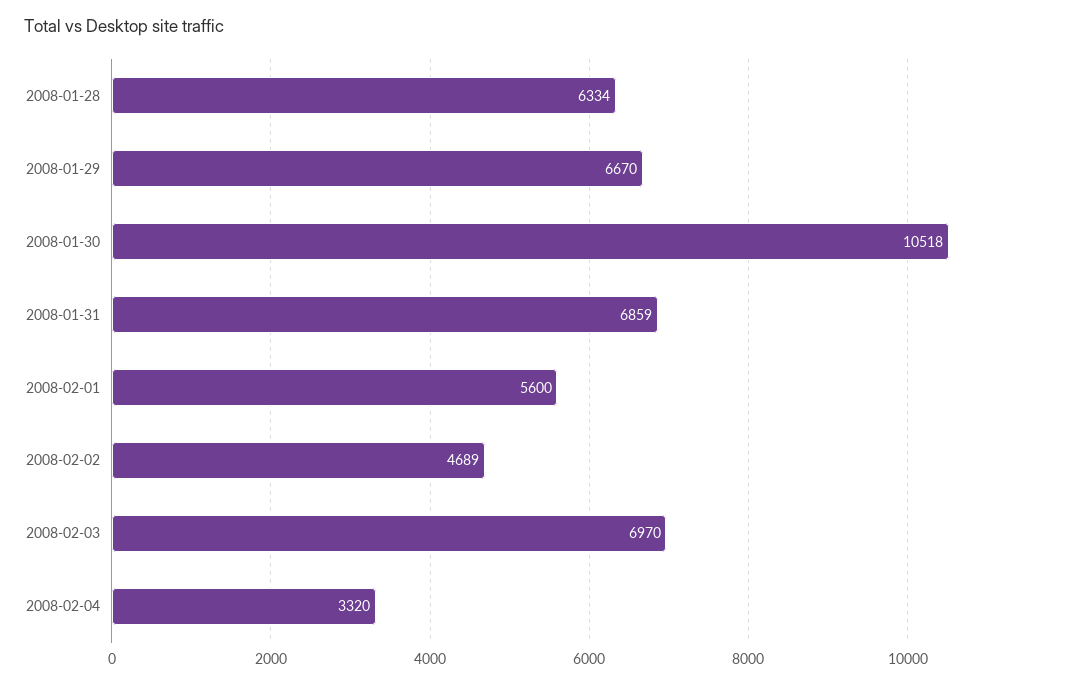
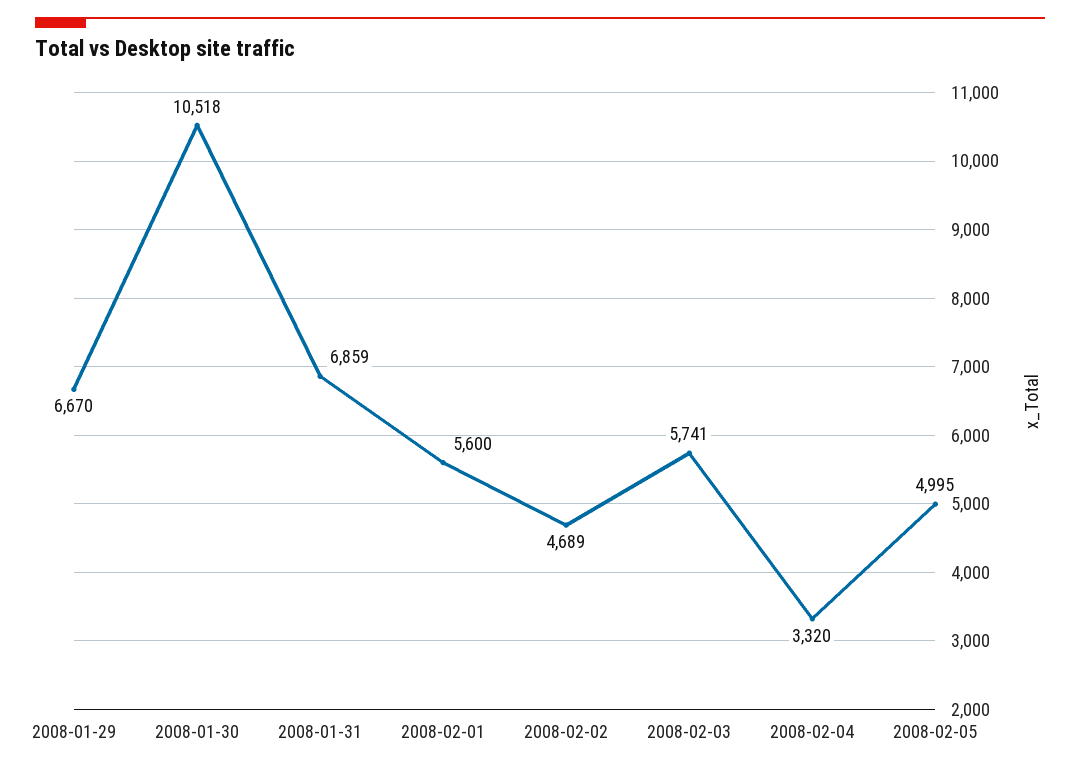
2008-01-28: 6334 -> none
2008-02-03: 6970 -> 5741
2008-02-05: none -> 4995

